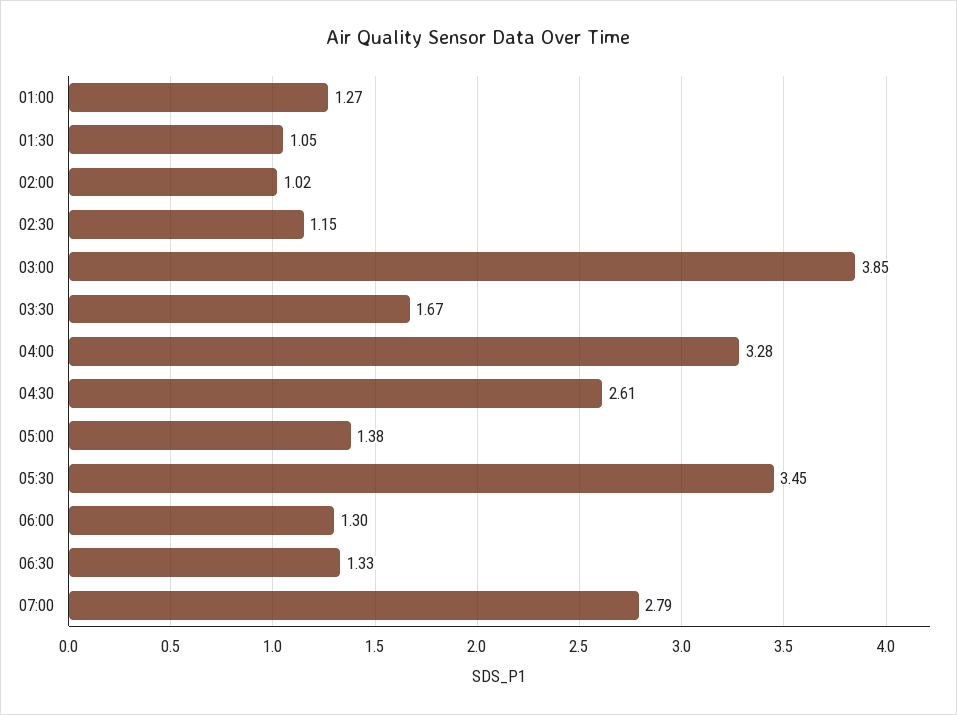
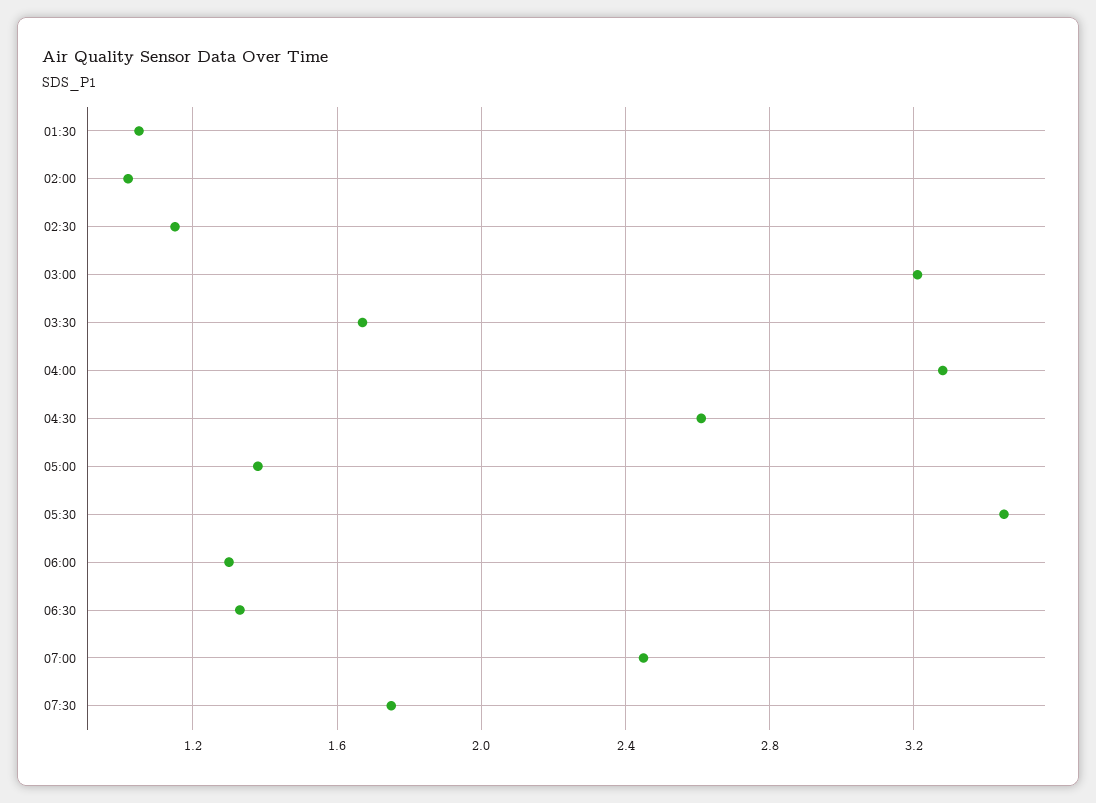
01:00: 1.27 -> none
03:00: 3.85 -> 3.2
07:00: 2.79 -> 2.45
07:30: none -> 1.75

